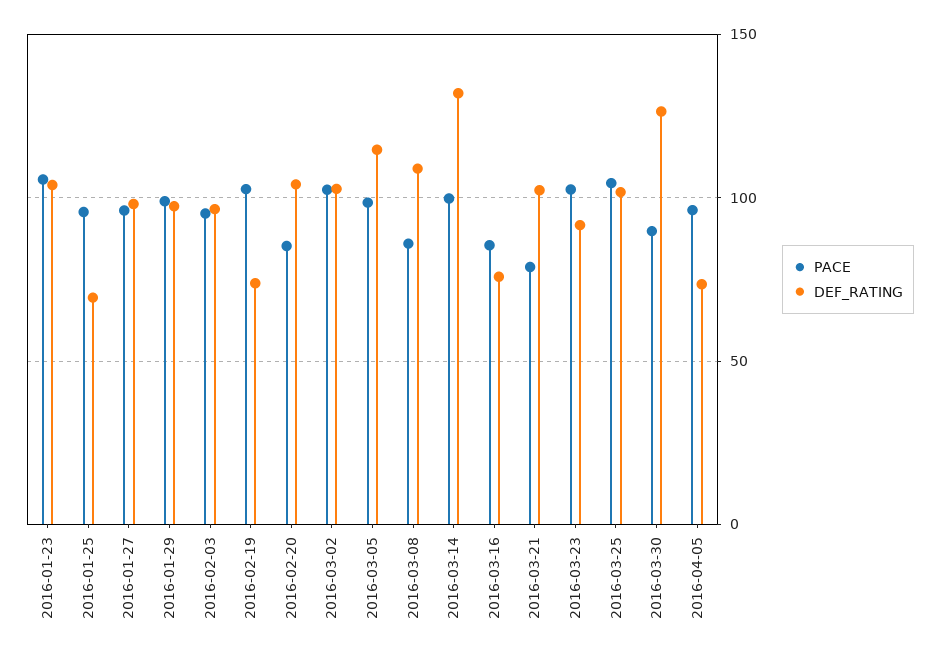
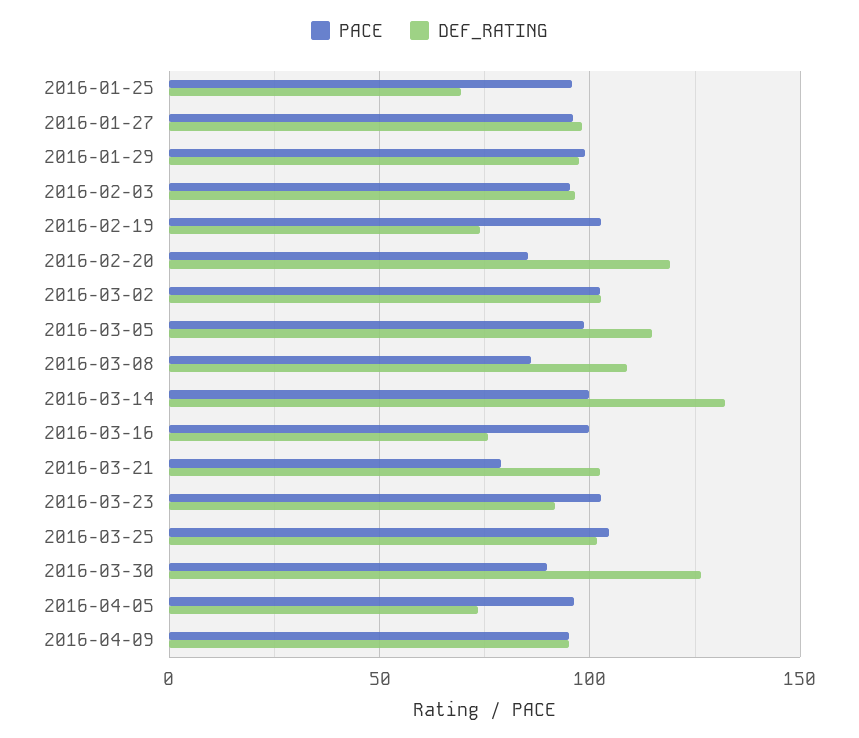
PACE, 2016-01-23: 105 -> none
DEF_RATING, 2016-01-23: 105 -> none
DEF_RATING, 2016-02-20: 105 -> 120
PACE, 2016-03-16: 85 -> 100
PACE, 2016-04-09: none -> 95
DEF_RATING, 2016-04-09: none -> 95

